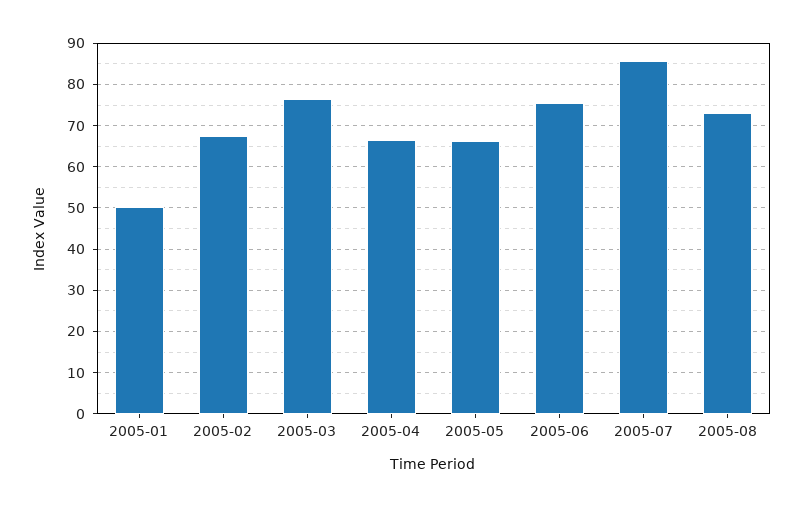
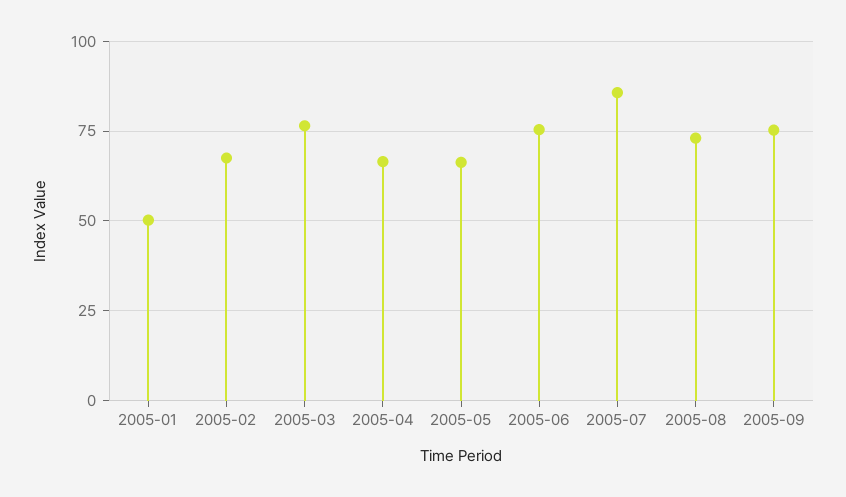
2005-09: none -> 75

